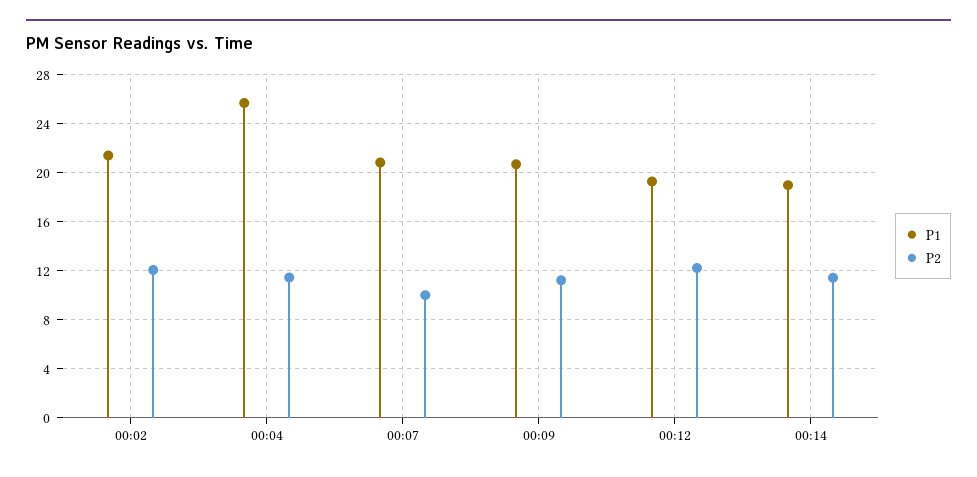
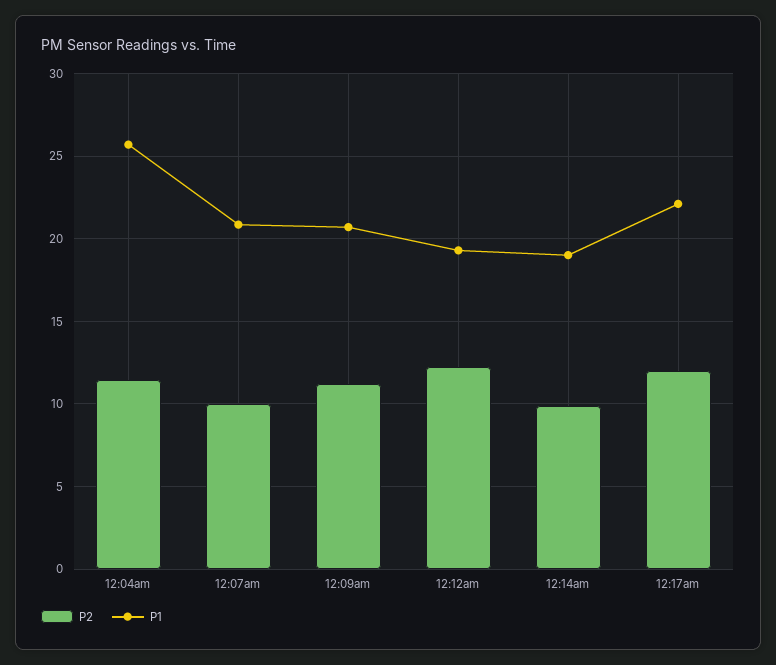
P1, 00:02: 21.5 -> none
P2, 00:02: 12 -> none
P2, 00:14: 11.5 -> 10
P2, 12:17am: none -> 12
P1, 12:17am: none -> 22

